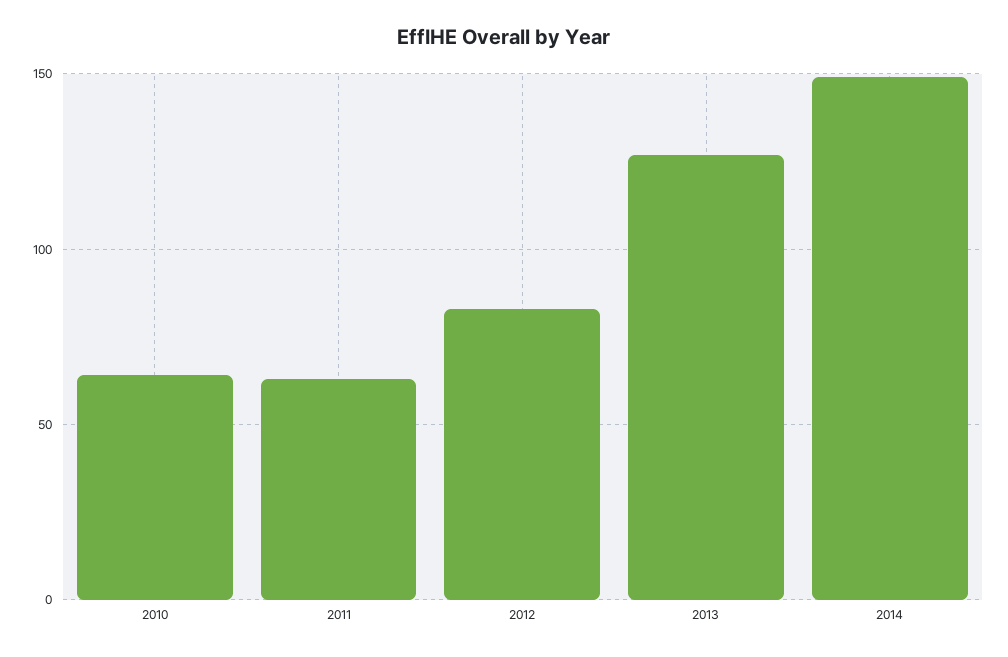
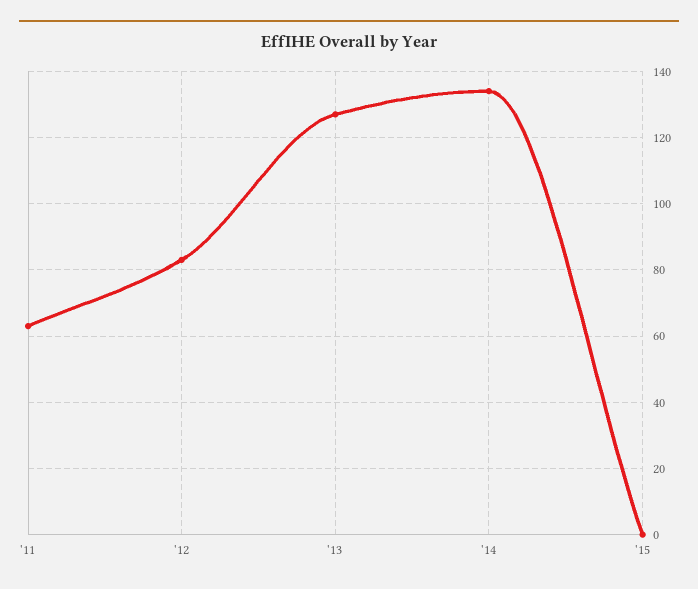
2010: 65 -> none
2014: 150 -> 135
'15: none -> 0

